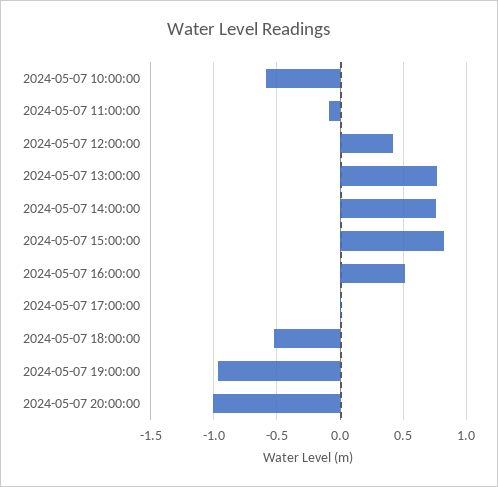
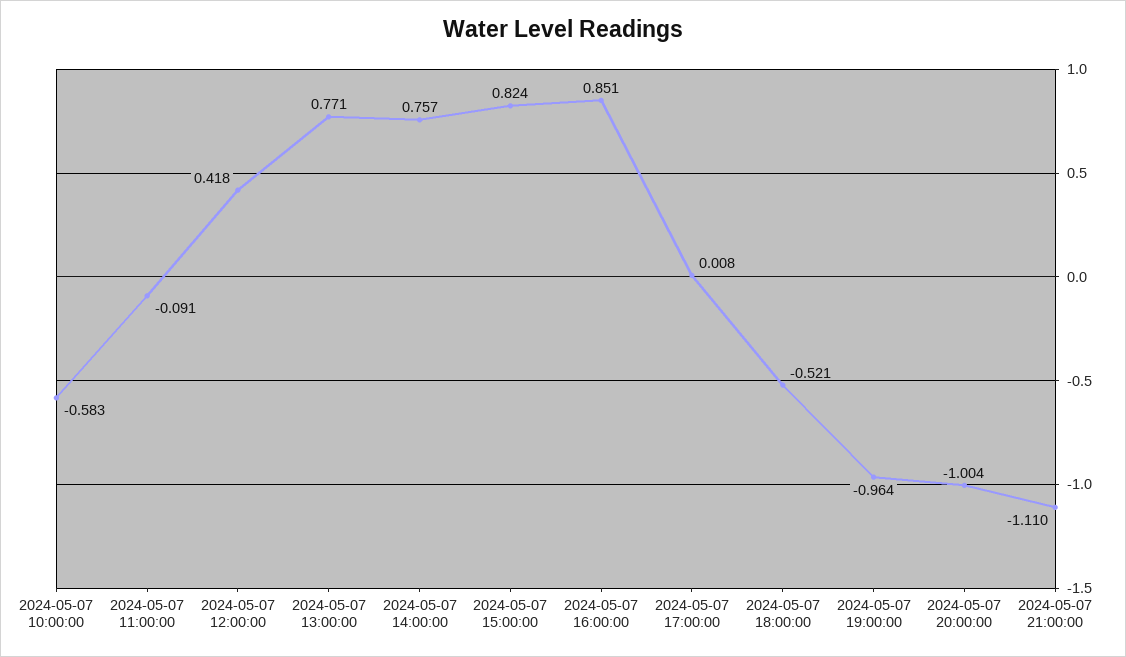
2024-05-07 16:00:00: 0.5 -> 0.851
2024-05-07 21:00:00: none -> -1.11

